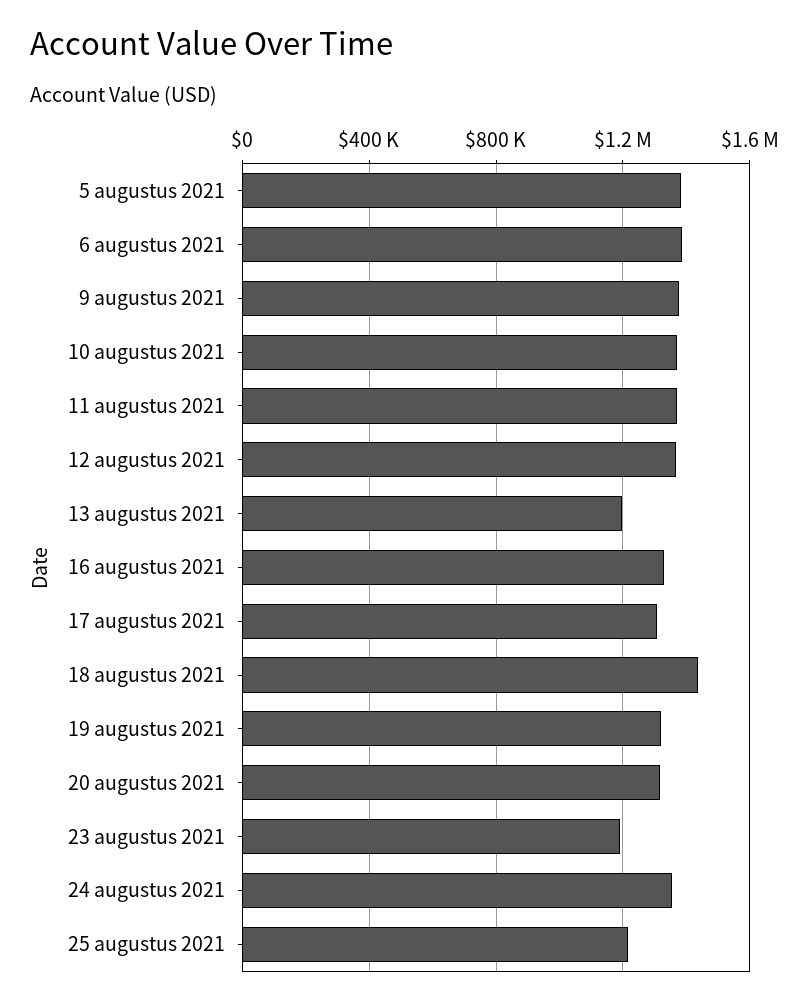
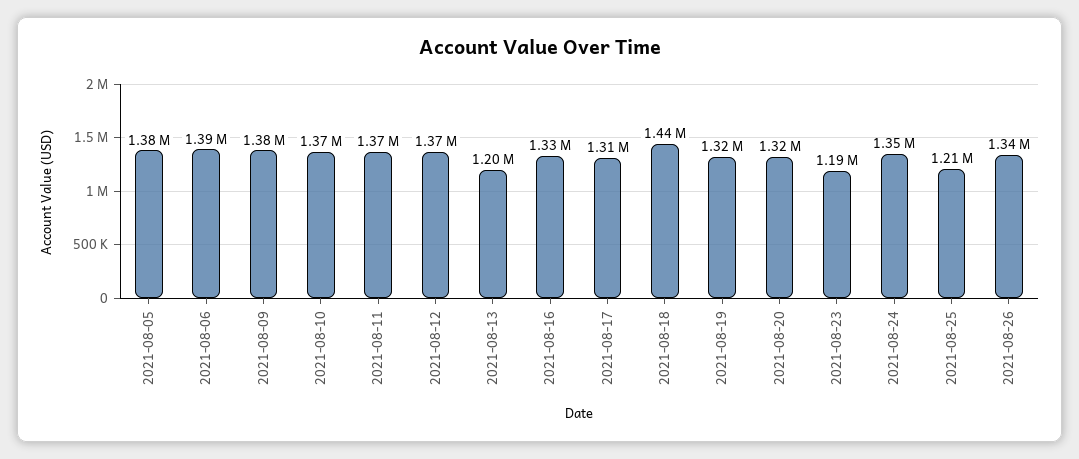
2021-08-26: none -> 1340000

